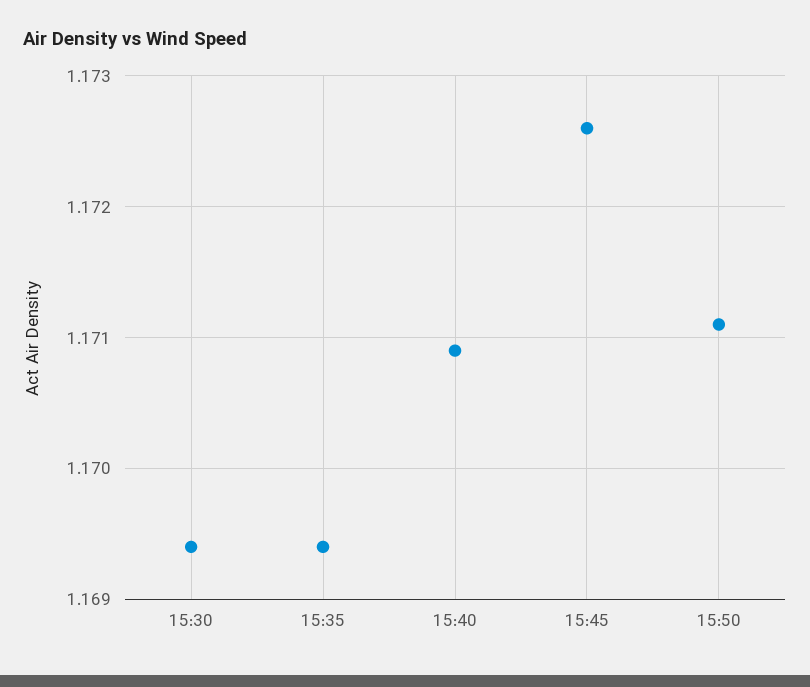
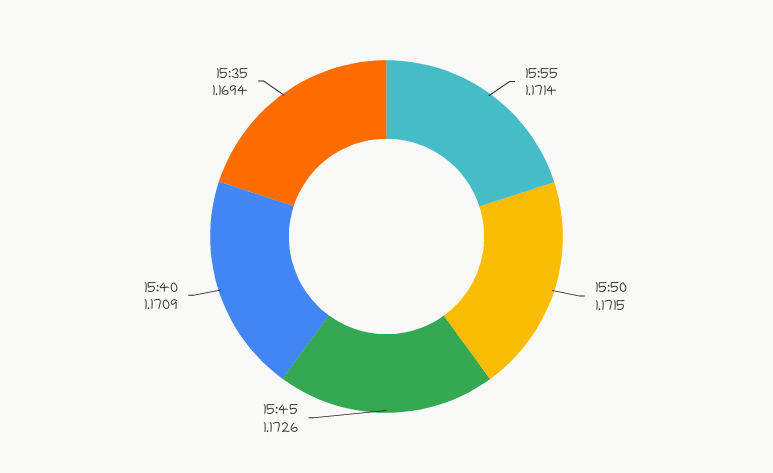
15:30: 1.1694 -> none
15:50: 1.1711 -> 1.1715
15:55: none -> 1.1714

